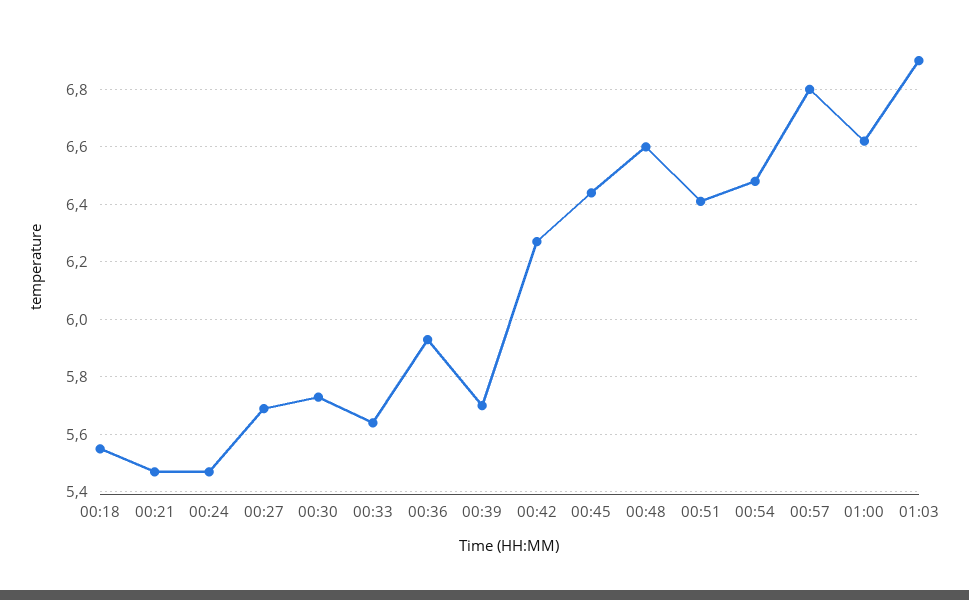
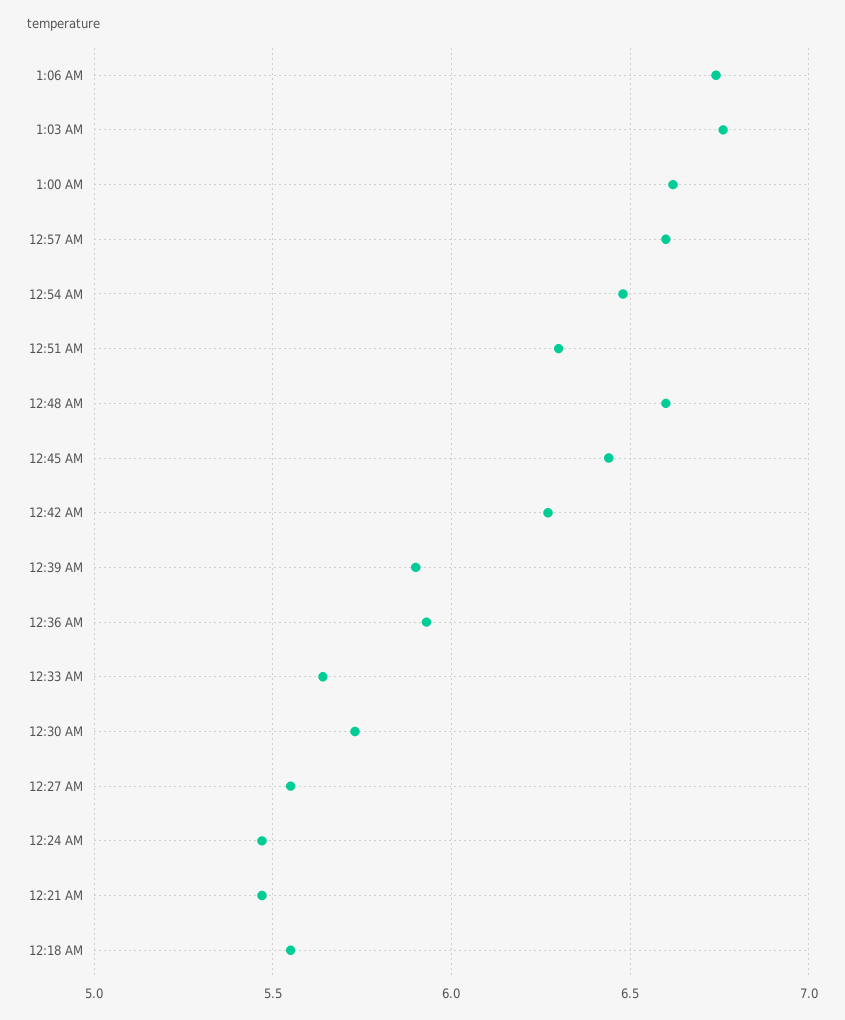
00:27: 5.7 -> 5.55
00:39: 5.7 -> 5.9
00:51: 6.4 -> 6.3
00:57: 6.8 -> 6.6
01:03: 6.9 -> 6.75
1:06 AM: none -> 6.75

